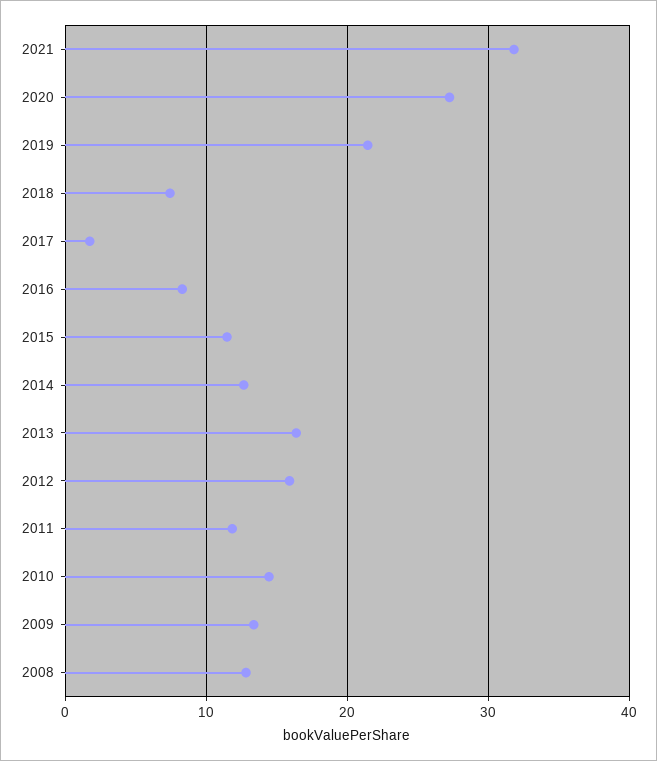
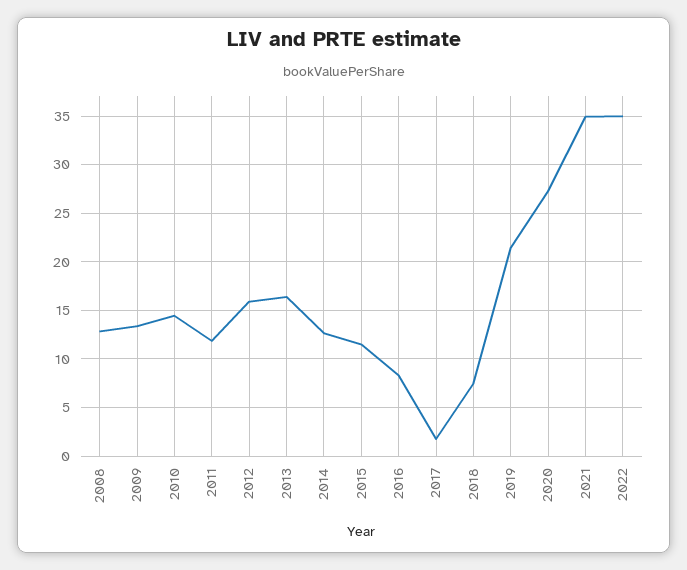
2021: 32 -> 35
2022: none -> 35

